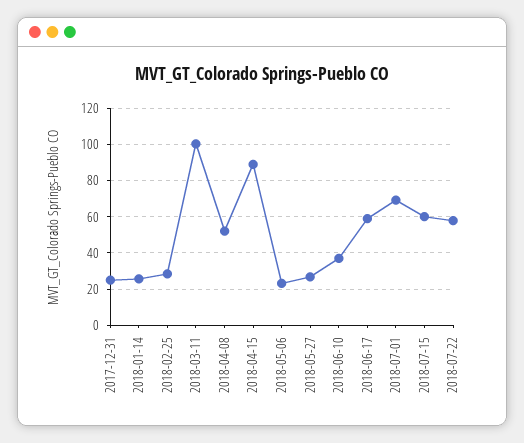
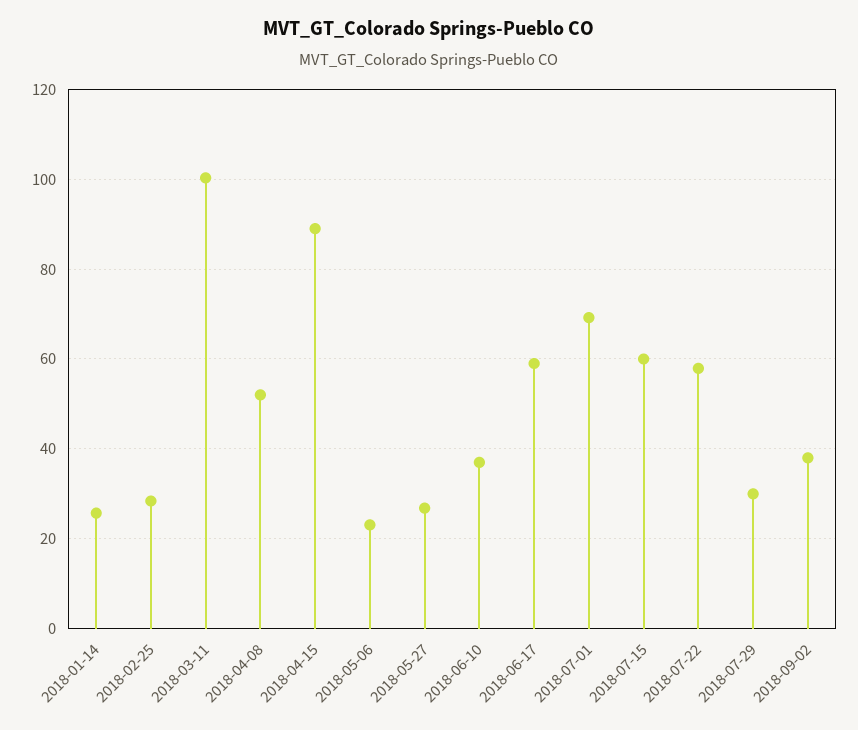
2017-12-31: 25 -> none
2018-07-29: none -> 30
2018-09-02: none -> 38

